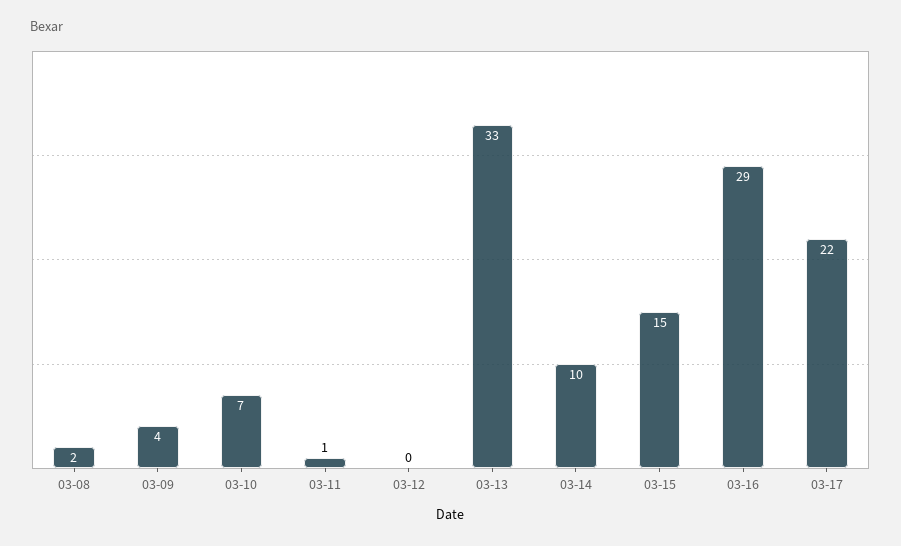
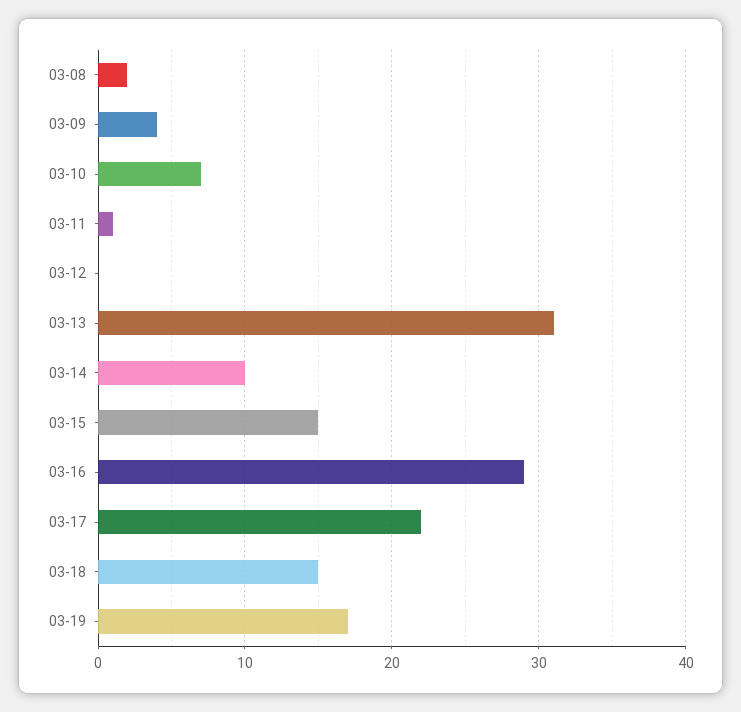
03-13: 33 -> 31
03-18: none -> 15
03-19: none -> 17

